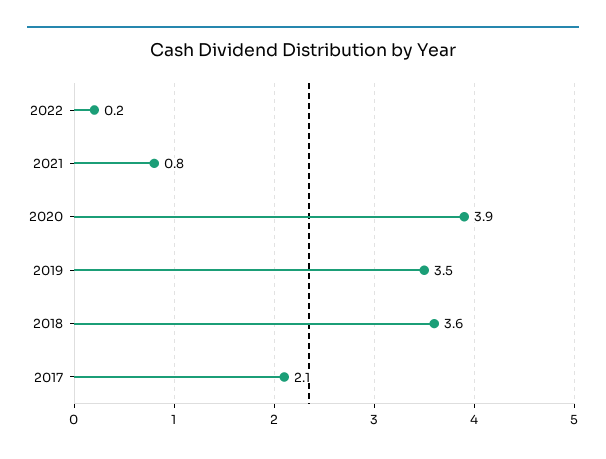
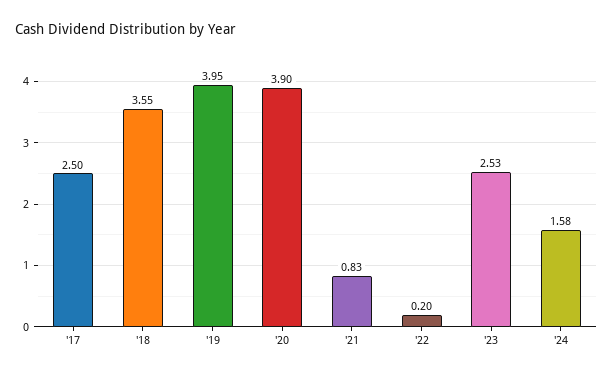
2019: 3.5 -> 3.95
2017: 2.1 -> 2.5
'23: none -> 2.53
'24: none -> 1.58

